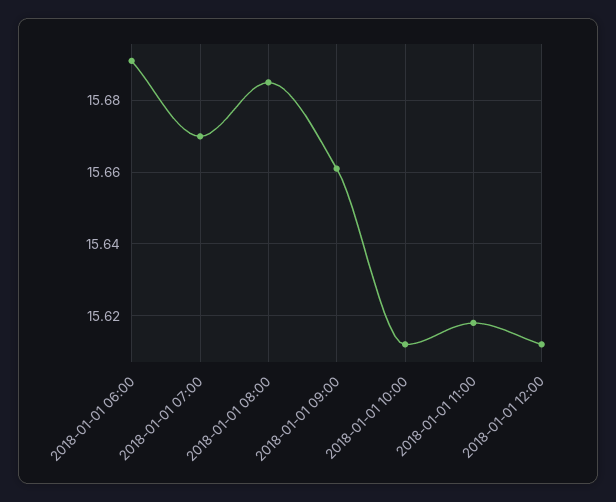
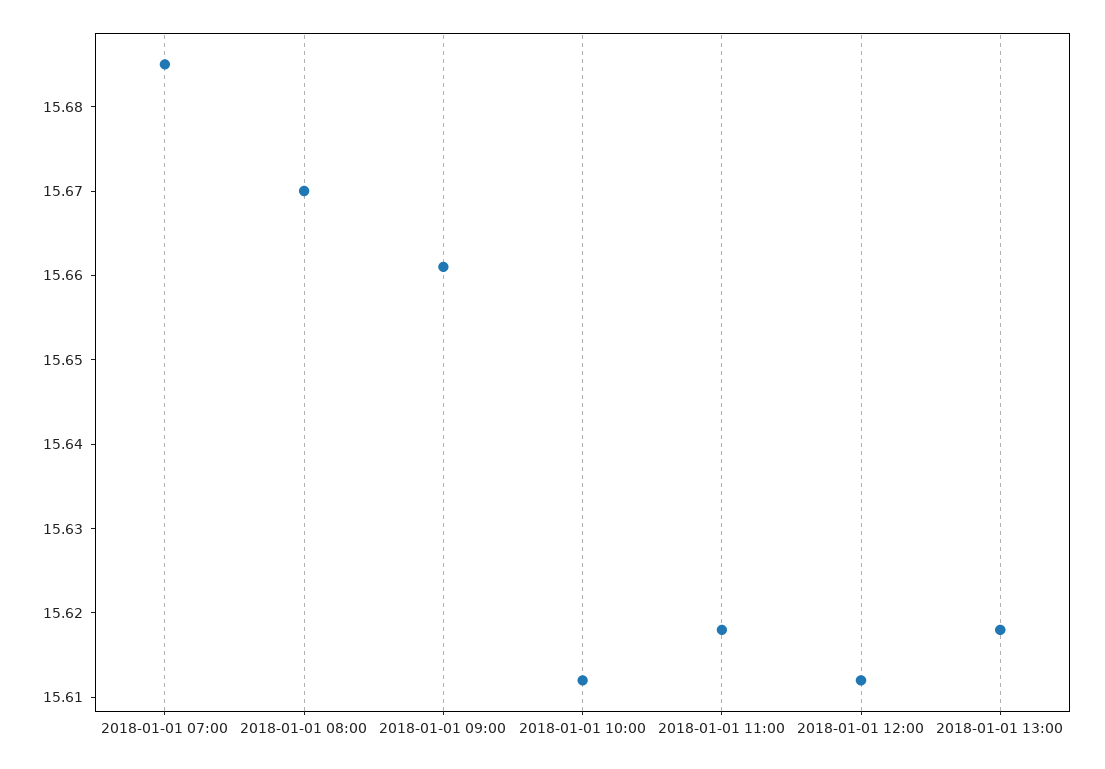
2018-01-01 06:00: 15.69 -> none
2018-01-01 07:00: 15.67 -> 15.685
2018-01-01 08:00: 15.685 -> 15.67
2018-01-01 13:00: none -> 15.618

